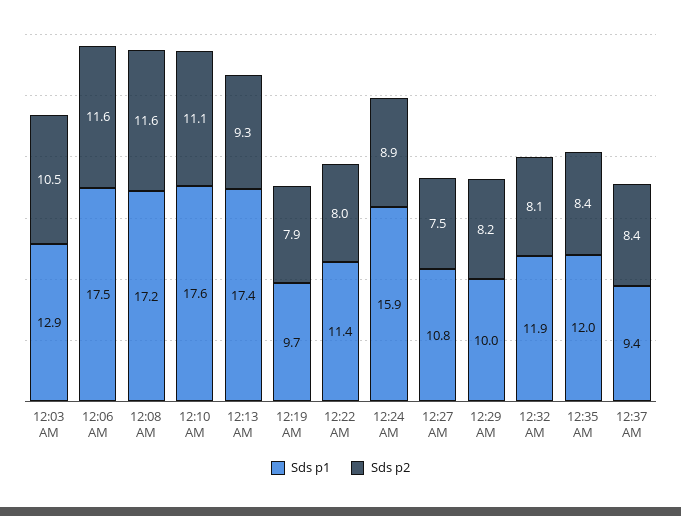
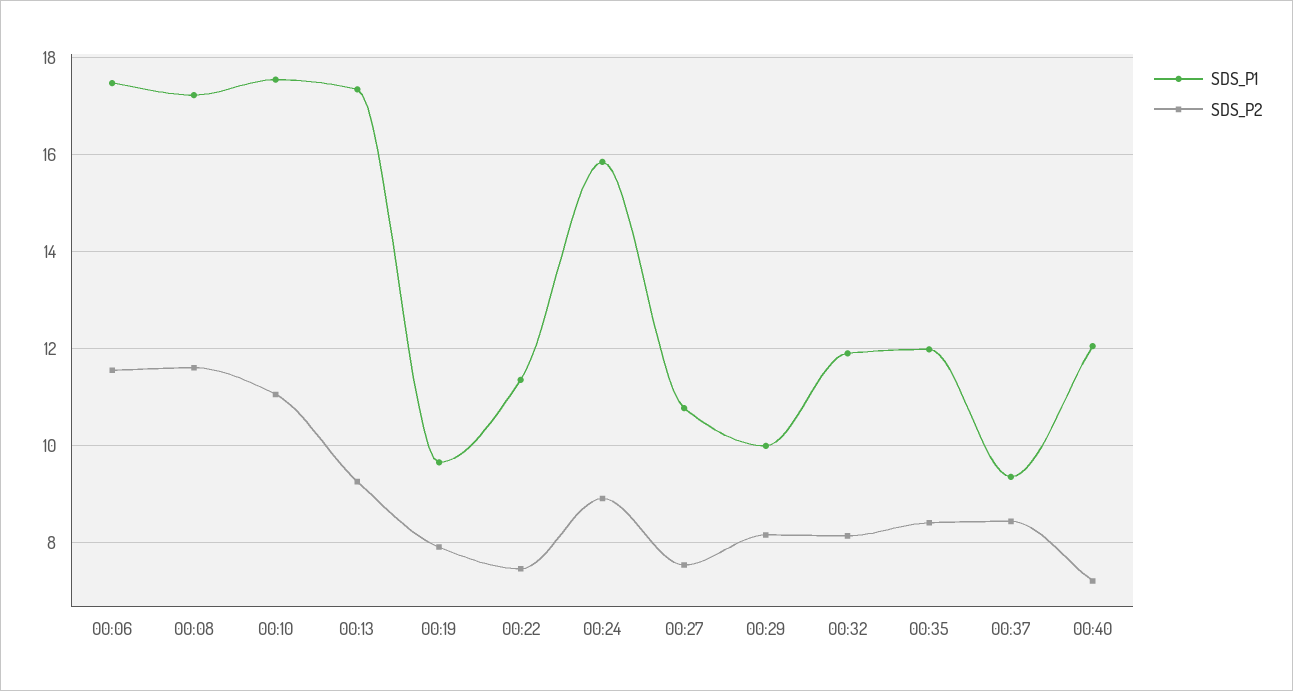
Sds p1, 12:03 AM: 12.9 -> none
Sds p2, 12:03 AM: 10.5 -> none
Sds p2, 12:22 AM: 8 -> 7.4
Sds p1, 00:40: none -> 12
Sds p2, 00:40: none -> 7.2

